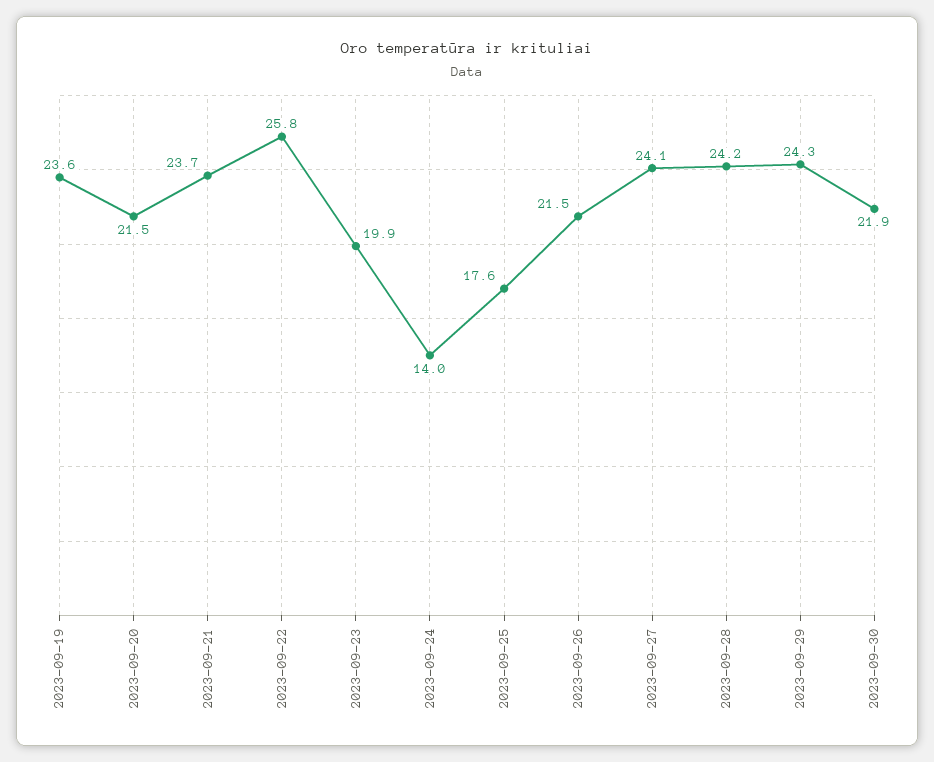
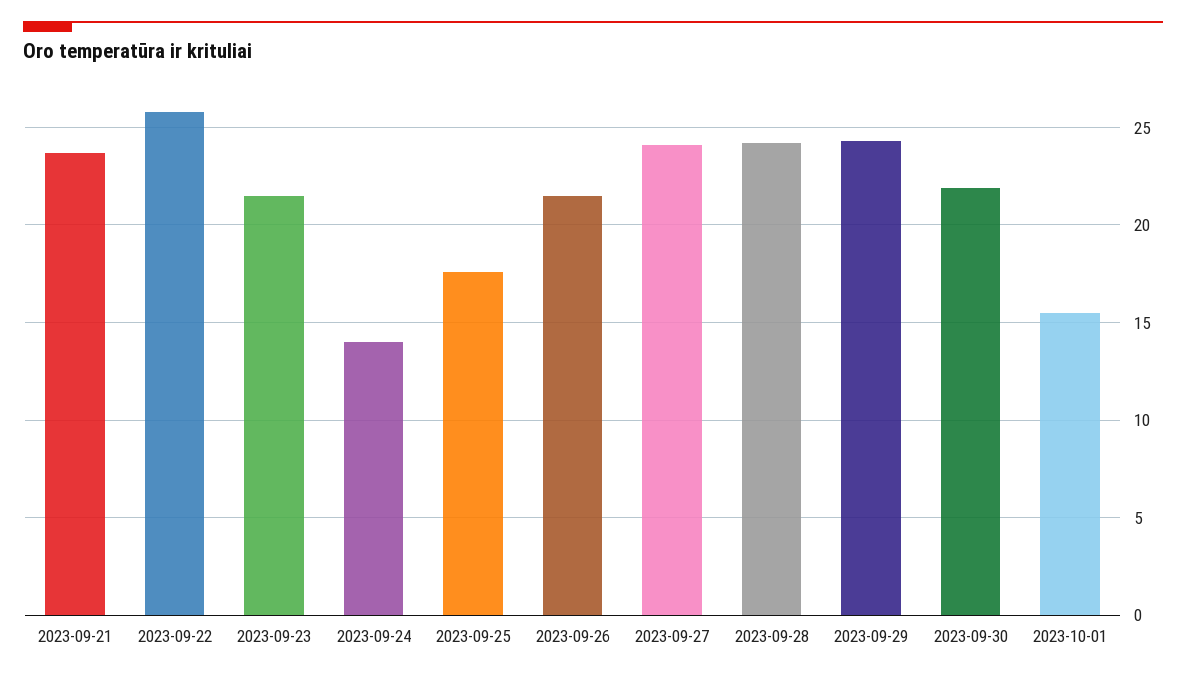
2023-09-19: 23.6 -> none
2023-09-20: 21.5 -> none
2023-09-23: 19.9 -> 21.5
2023-10-01: none -> 15.5

